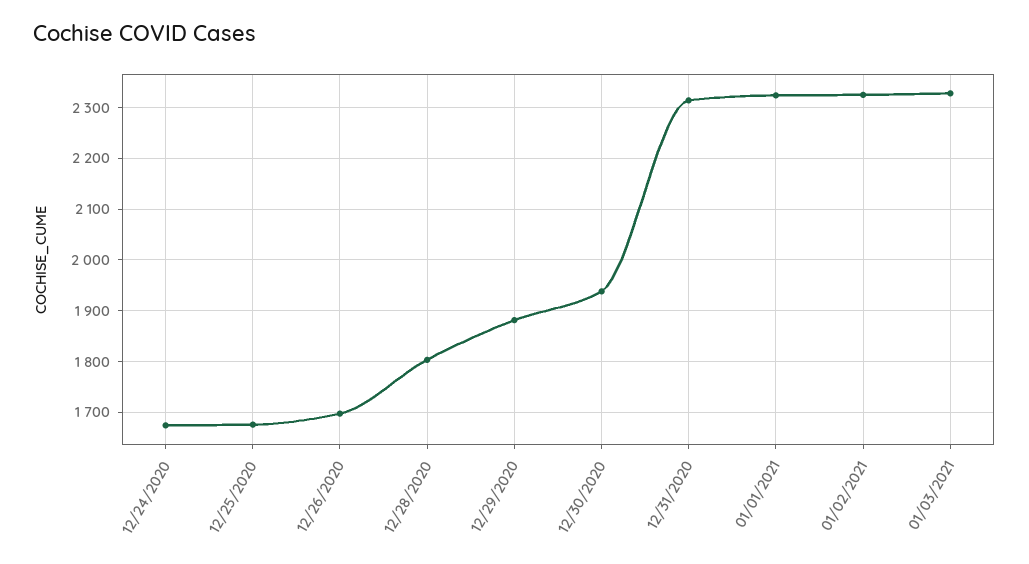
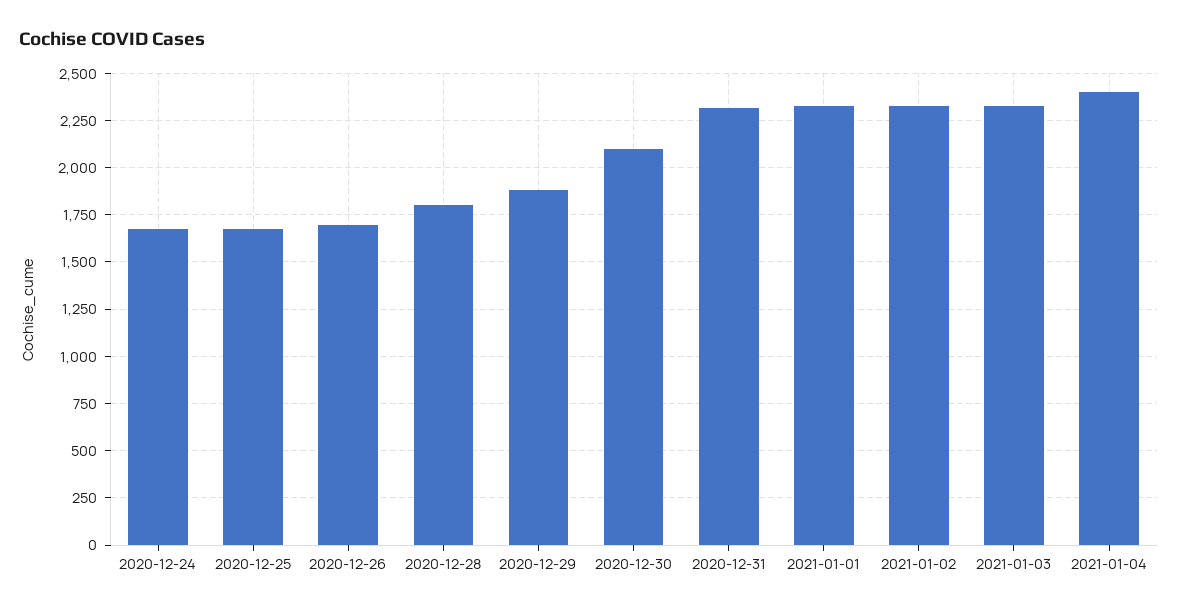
12/30/2020: 1940 -> 2100
2021-01-04: none -> 2400

